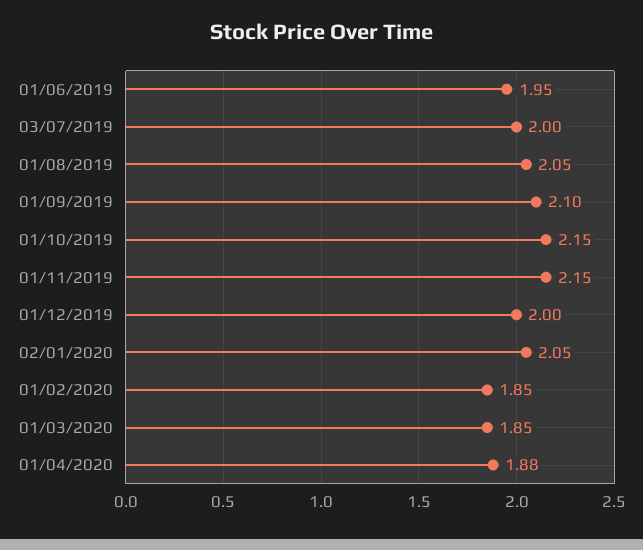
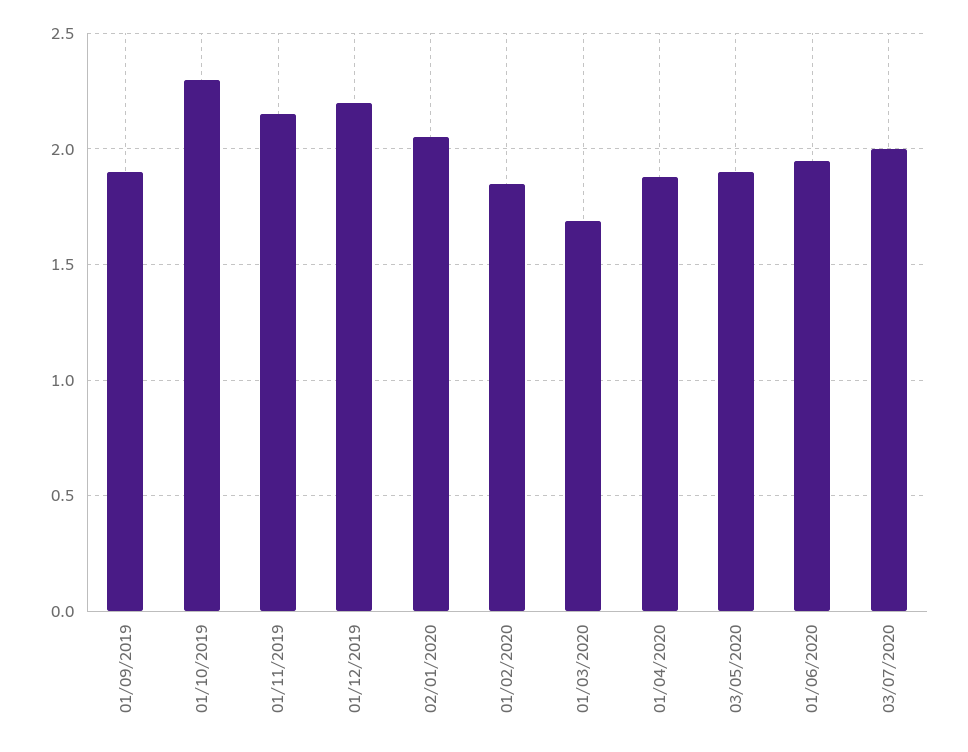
01/06/2019: 1.95 -> none
03/07/2019: 2 -> none
01/08/2019: 2.05 -> none
01/09/2019: 2.1 -> 1.9
01/10/2019: 2.15 -> 2.3
01/12/2019: 2 -> 2.2
01/03/2020: 1.85 -> 1.7
03/05/2020: none -> 1.9
01/06/2020: none -> 1.95
03/07/2020: none -> 2

